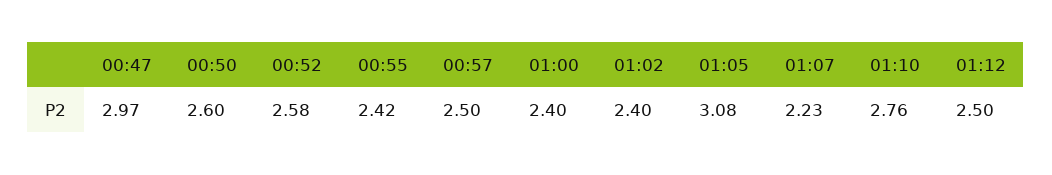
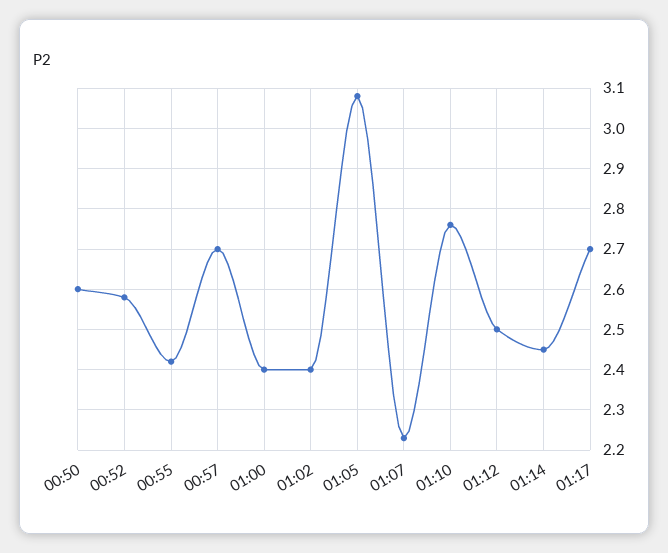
00:47: 2.97 -> none
00:57: 2.5 -> 2.7
01:14: none -> 2.45
01:17: none -> 2.7

